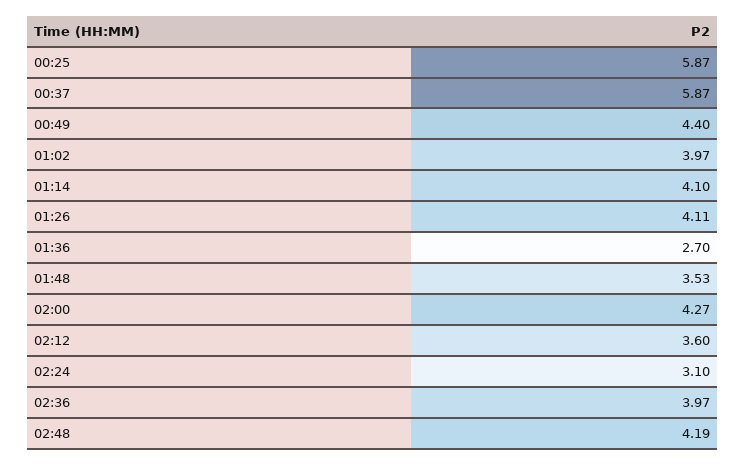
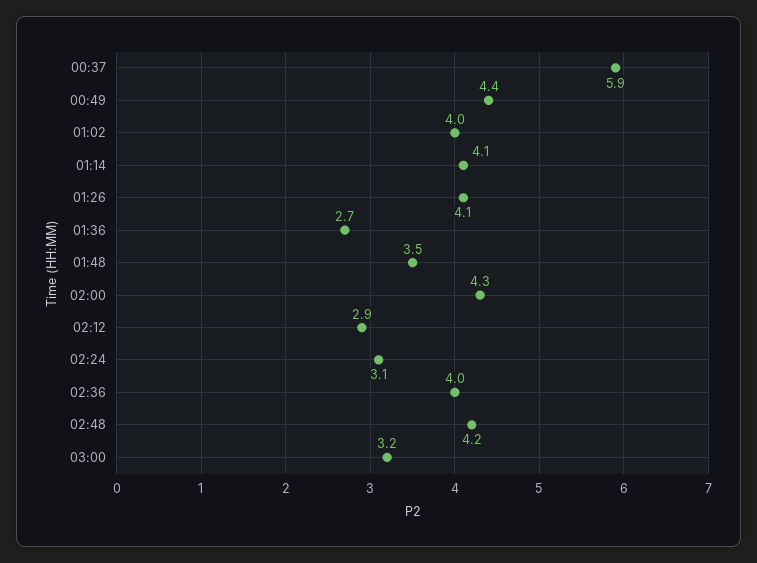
00:25: 5.87 -> none
02:12: 3.6 -> 2.9
03:00: none -> 3.2

